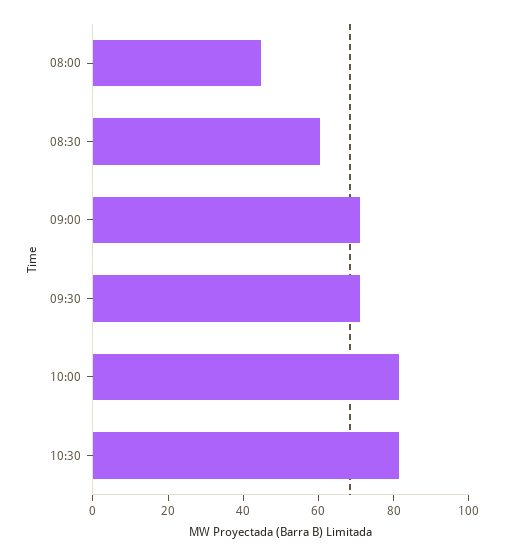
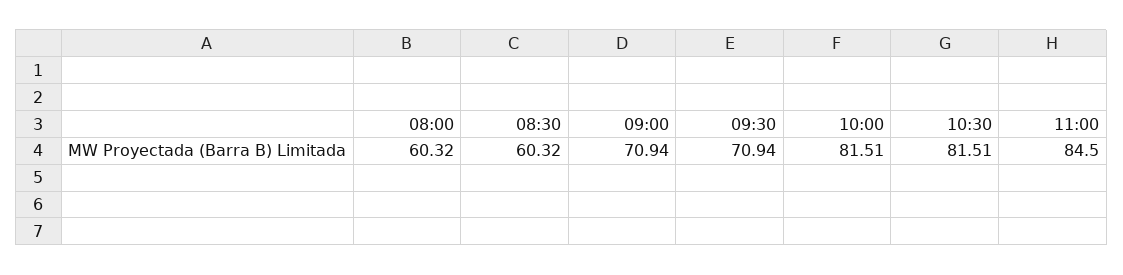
08:00: 45 -> 60.32
11:00: none -> 84.5

